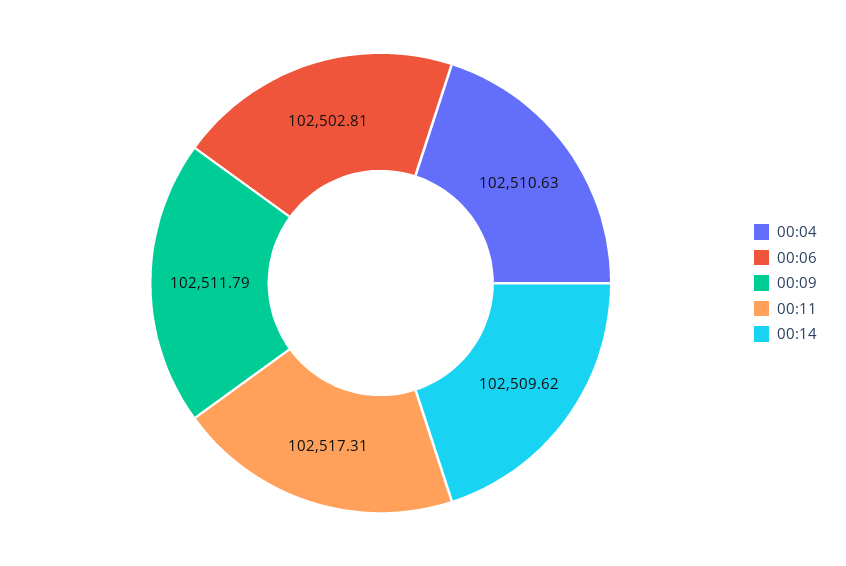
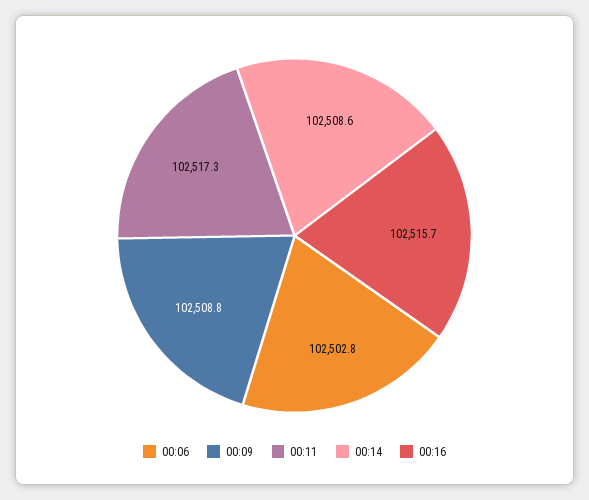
00:04: 102510.63 -> none
00:09: 102511.79 -> 102508.8
00:14: 102509.62 -> 102508.6
00:16: none -> 102515.7

